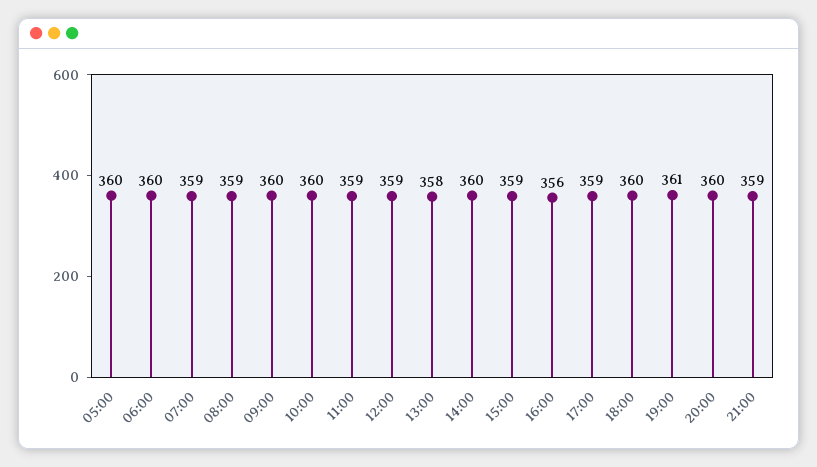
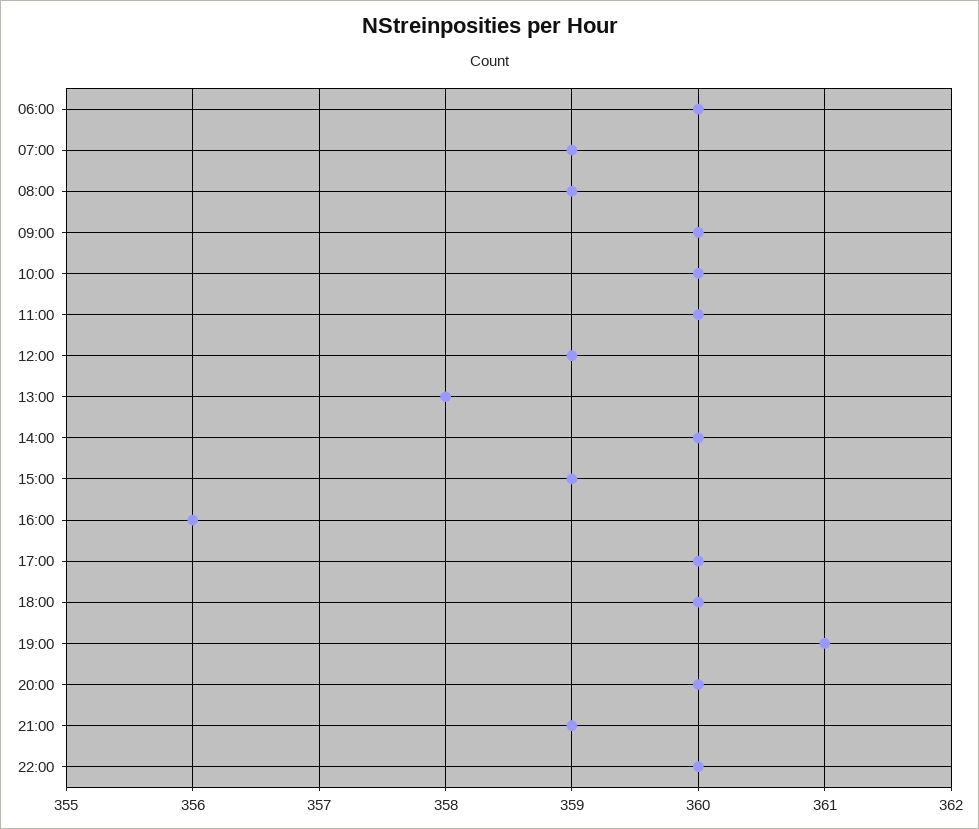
05:00: 360 -> none
11:00: 359 -> 360
17:00: 359 -> 360
22:00: none -> 360

